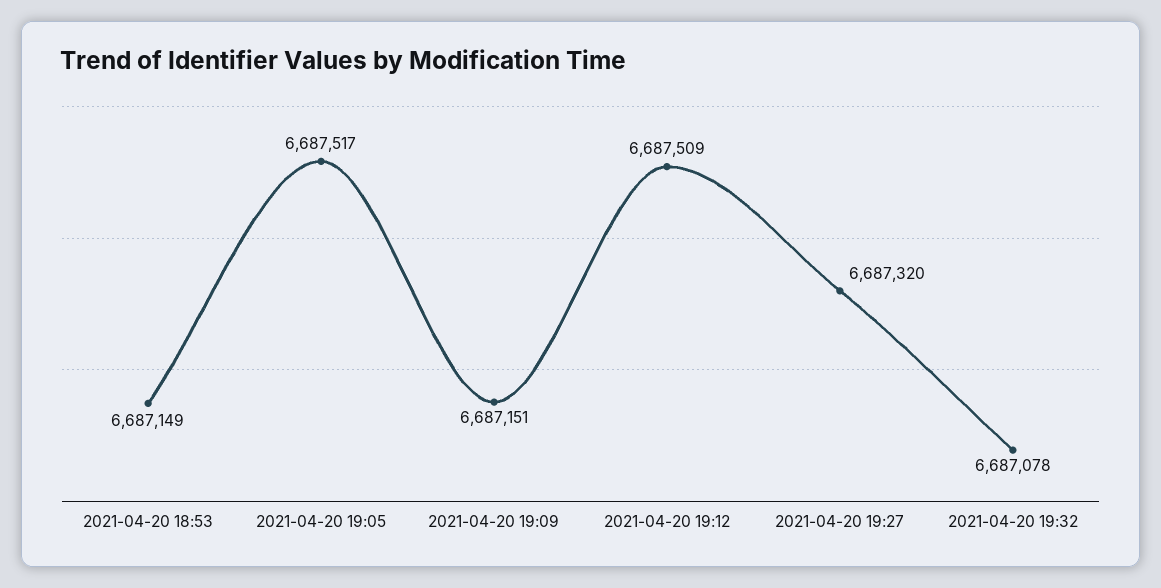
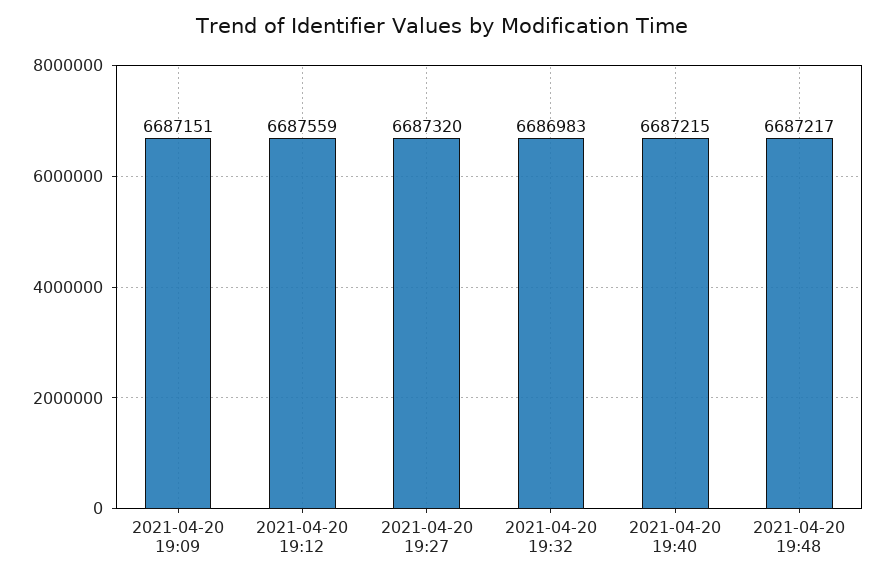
2021-04-20 18:53: 6687149 -> none
2021-04-20 19:05: 6687517 -> none
2021-04-20 19:12: 6687509 -> 6687559
2021-04-20 19:32: 6687078 -> 6686983
2021-04-20 19:40: none -> 6687215
2021-04-20 19:48: none -> 6687217

